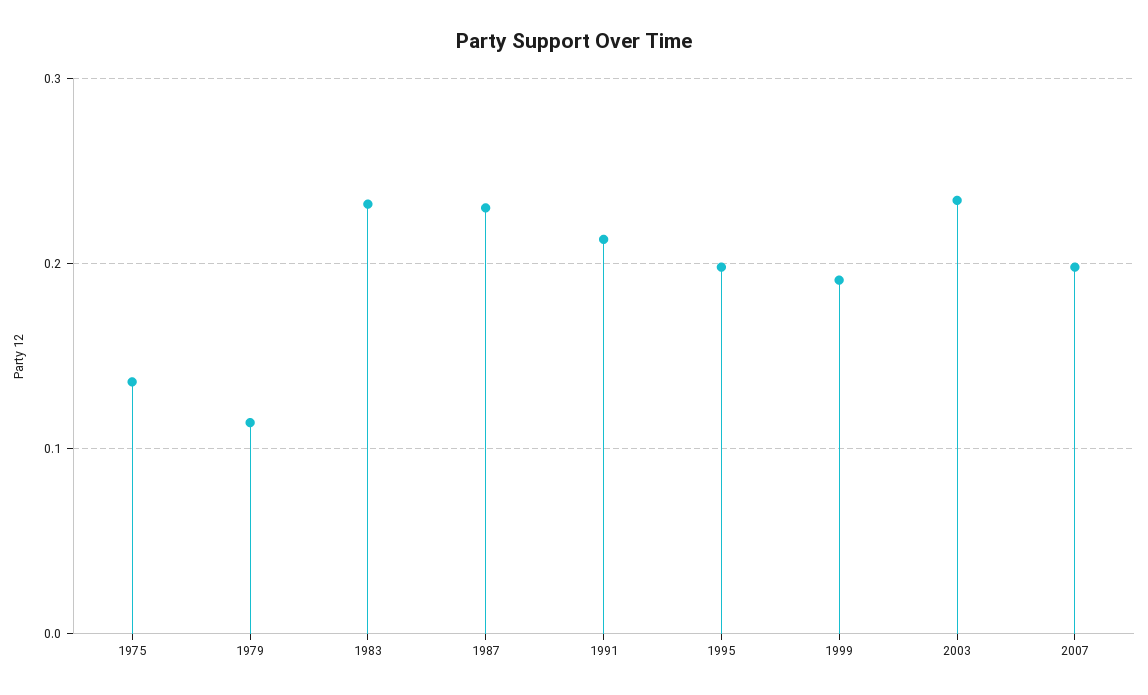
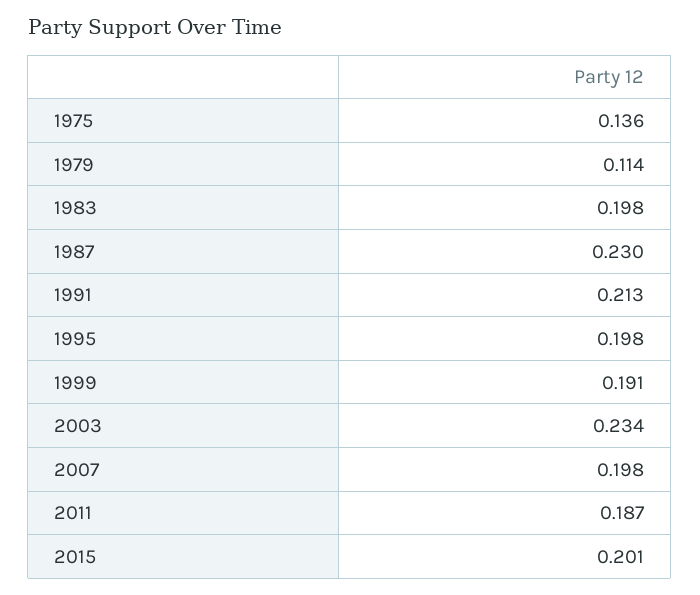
1983: 0.23 -> 0.198
2011: none -> 0.187
2015: none -> 0.201

